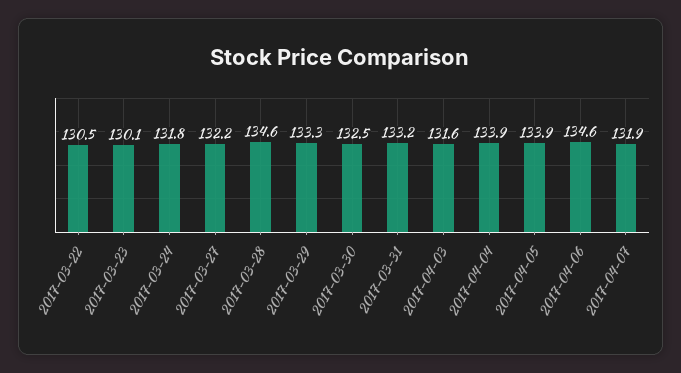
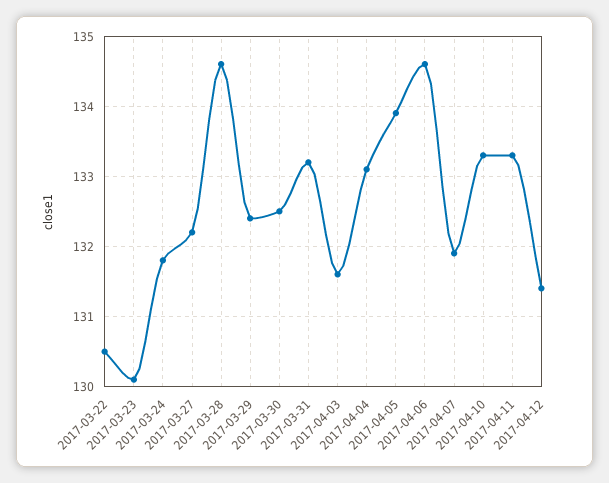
2017-03-29: 133.3 -> 132.4
2017-04-04: 133.9 -> 133.1
2017-04-10: none -> 133.3
2017-04-11: none -> 133.3
2017-04-12: none -> 131.4

